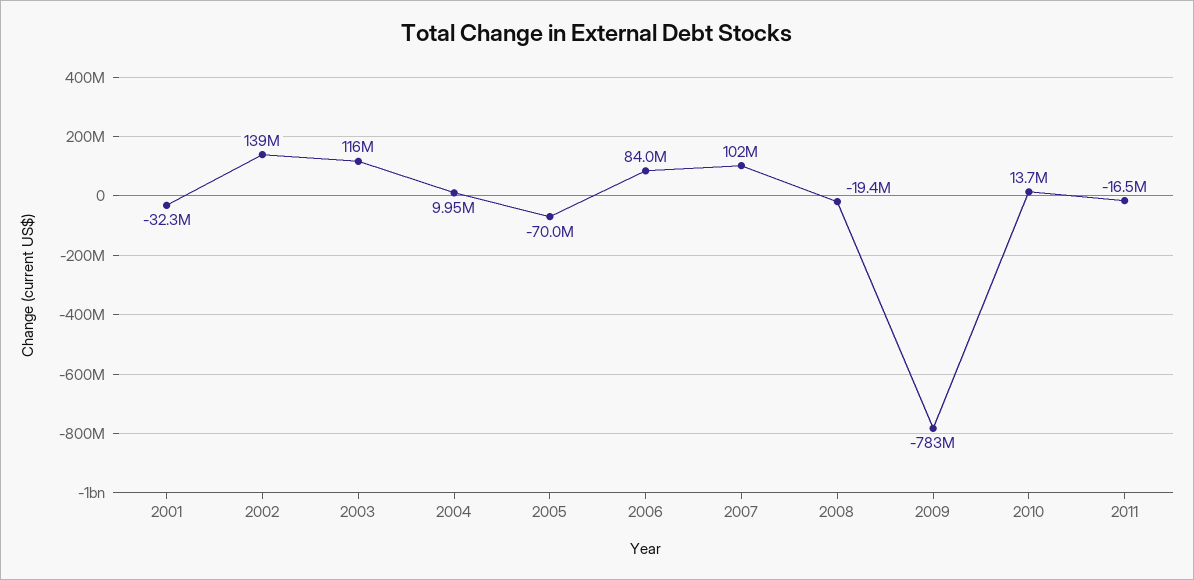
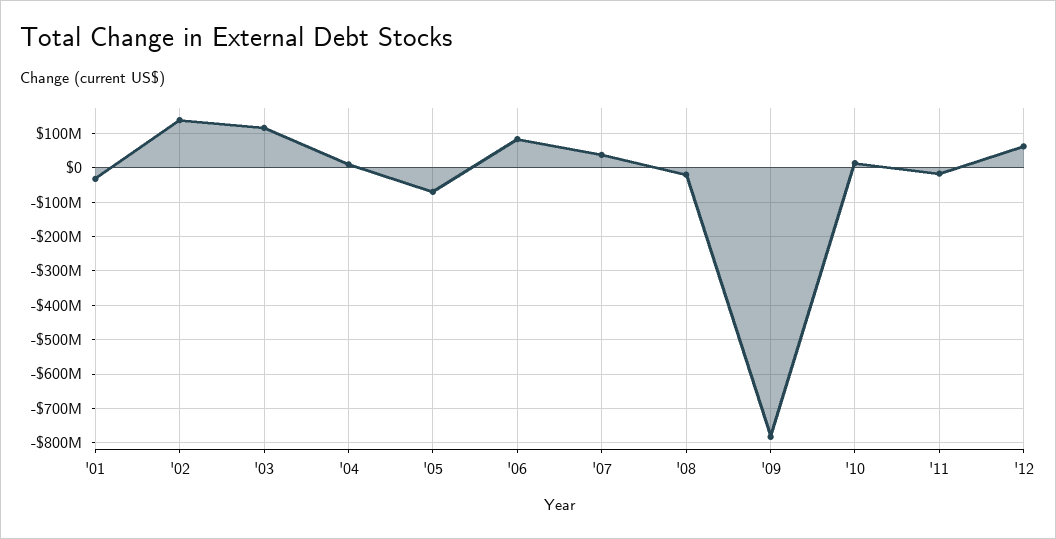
2007: 102000000 -> 40000000
'12: none -> 60000000

